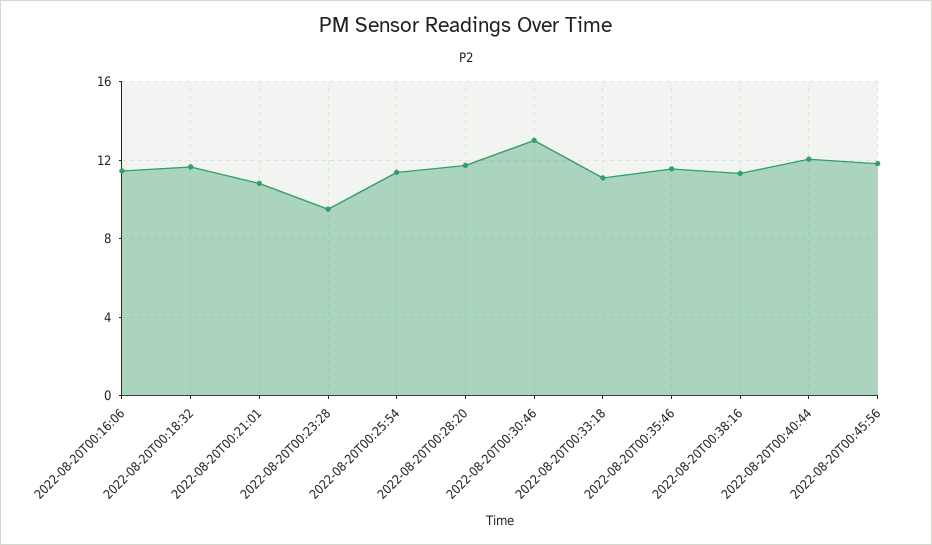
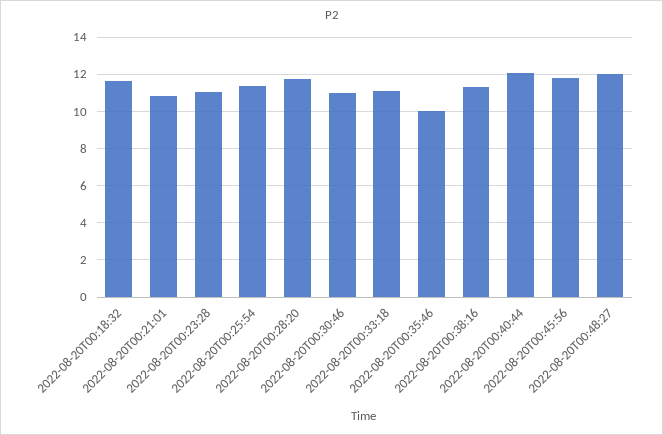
2022-08-20T00:16:06: 11.5 -> none
2022-08-20T00:23:28: 9.5 -> 11
2022-08-20T00:30:46: 13 -> 11
2022-08-20T00:35:46: 11.5 -> 10
2022-08-20T00:48:27: none -> 12

